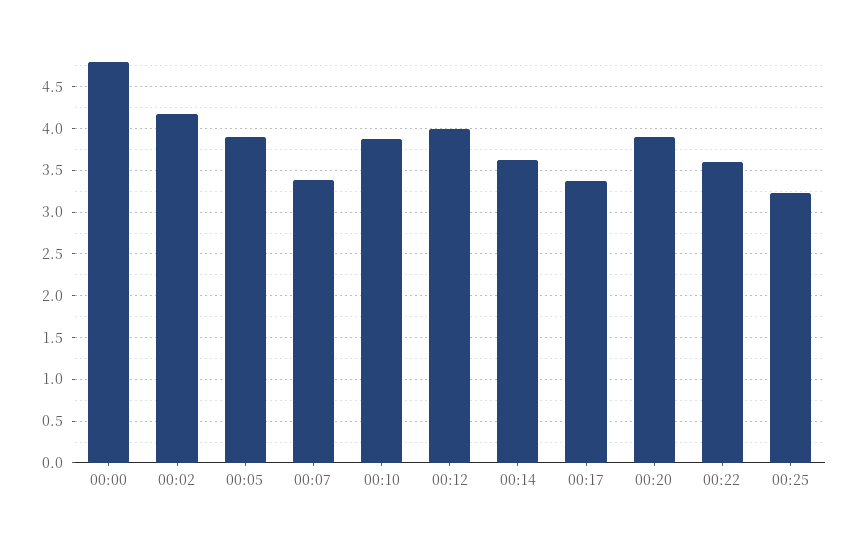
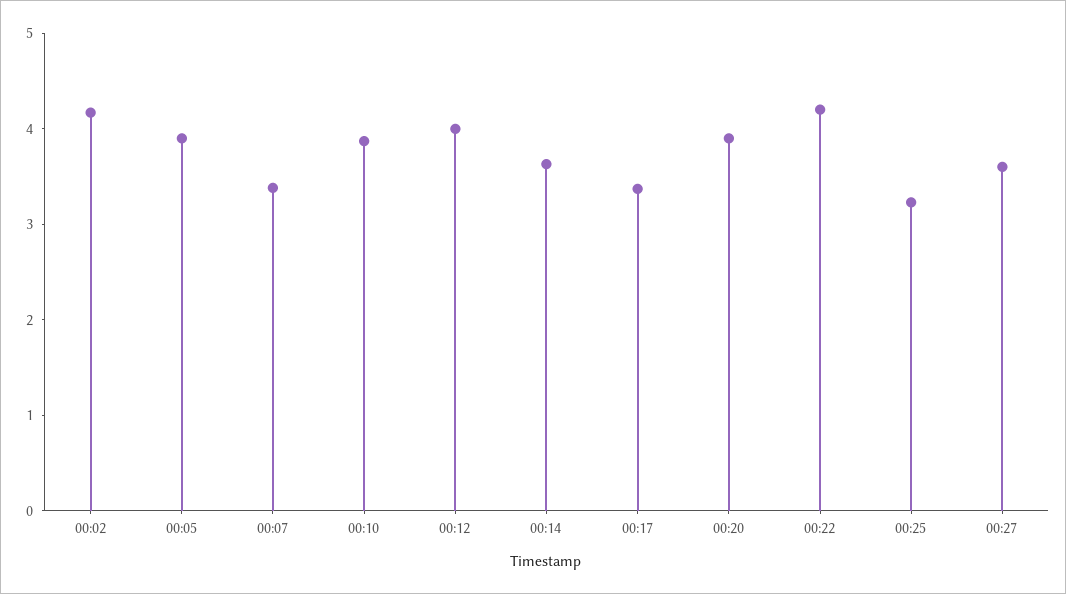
00:00: 4.8 -> none
00:22: 3.6 -> 4.2
00:27: none -> 3.6

